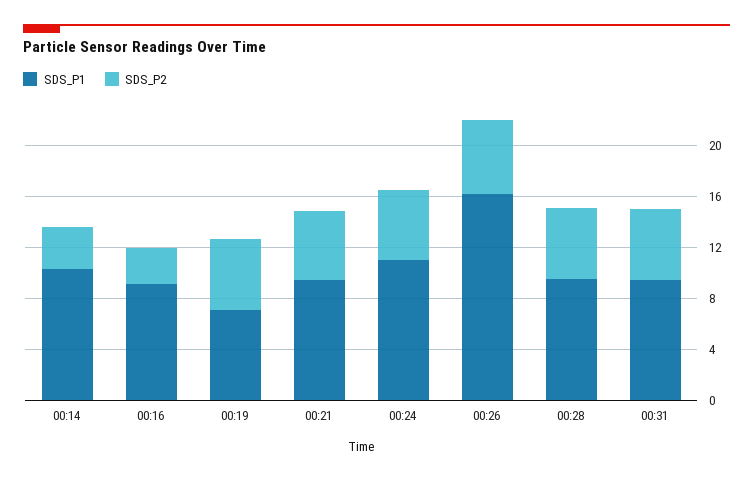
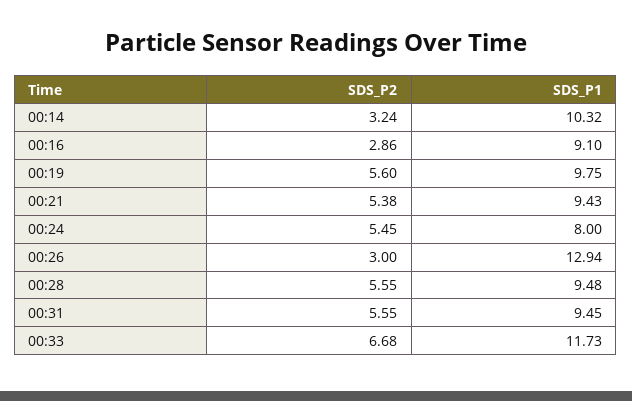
SDS_P1, 00:19: 7 -> 9.75
SDS_P1, 00:24: 11 -> 8
SDS_P1, 00:26: 16 -> 12.94
SDS_P2, 00:26: 6 -> 3
SDS_P2, 00:33: none -> 6.68
SDS_P1, 00:33: none -> 11.73

